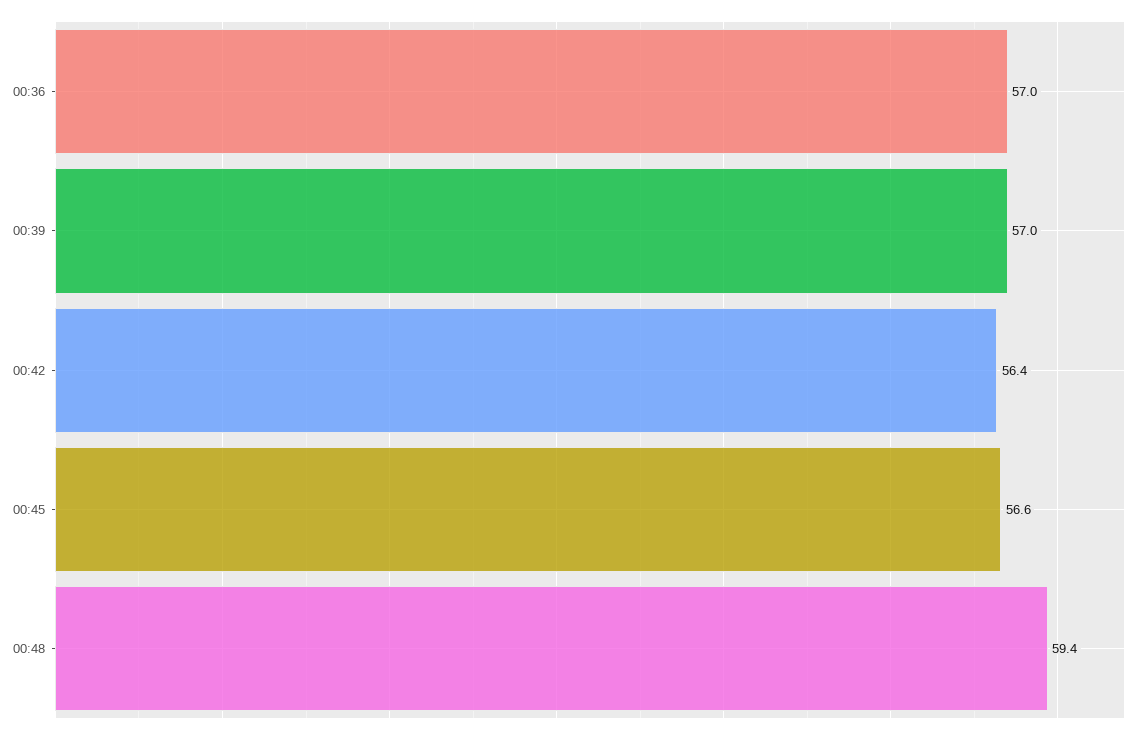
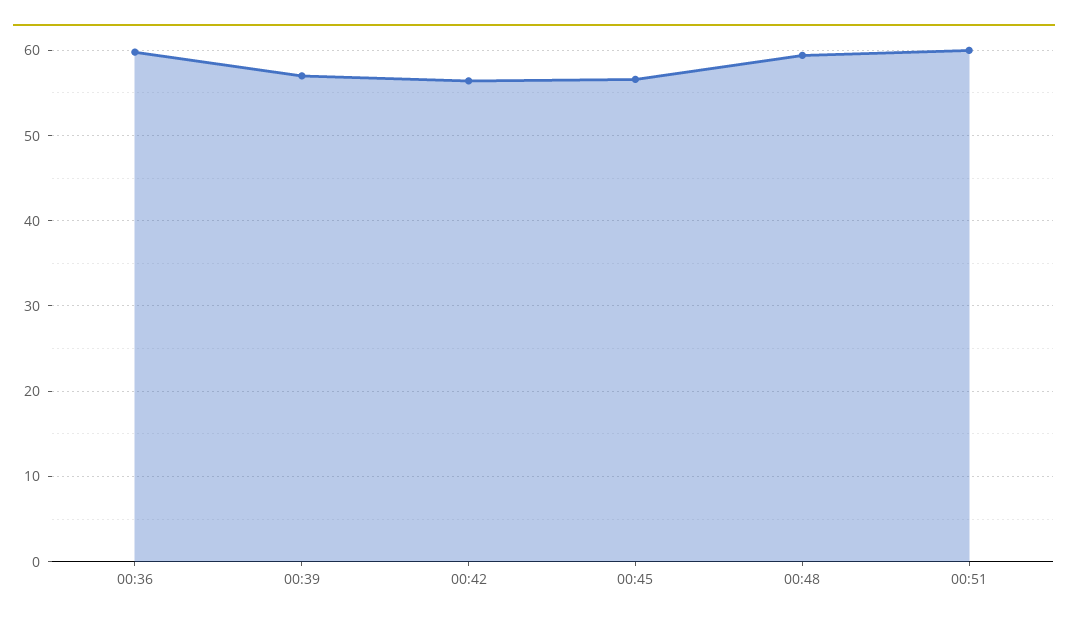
00:36: 57 -> 60
00:51: none -> 60

